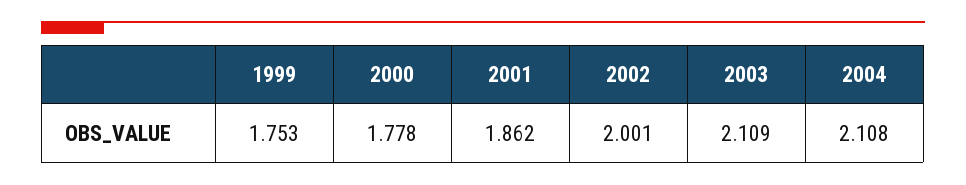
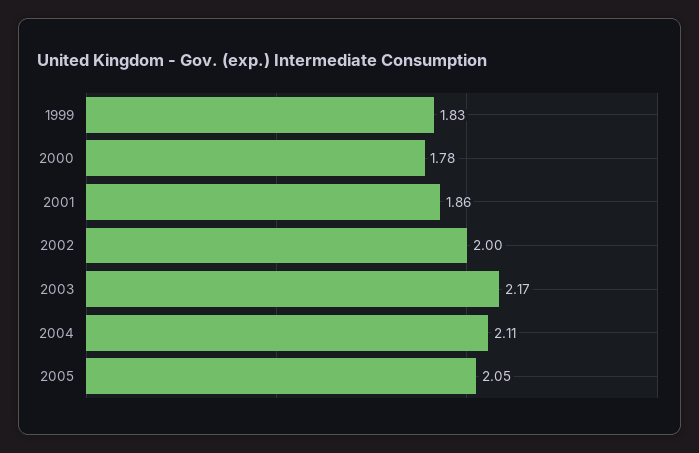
1999: 1.753 -> 1.83
2003: 2.109 -> 2.17
2005: none -> 2.05

